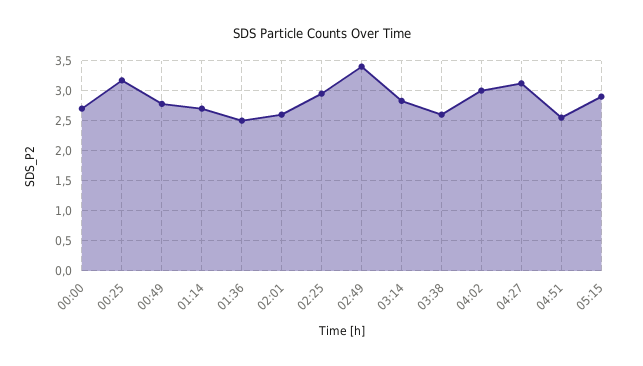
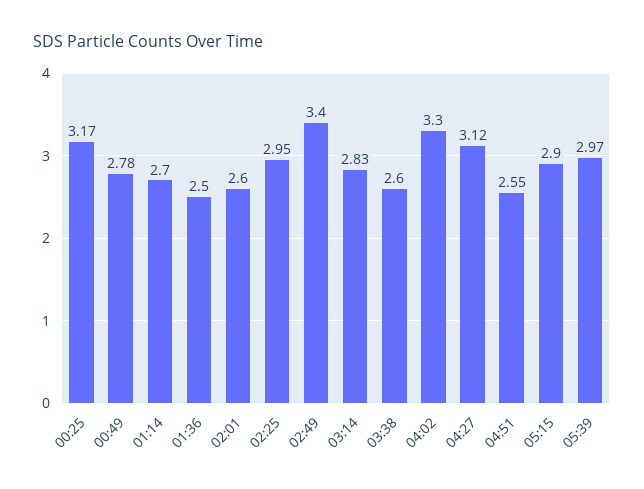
00:00: 2.7 -> none
04:02: 3 -> 3.3
05:39: none -> 2.97

